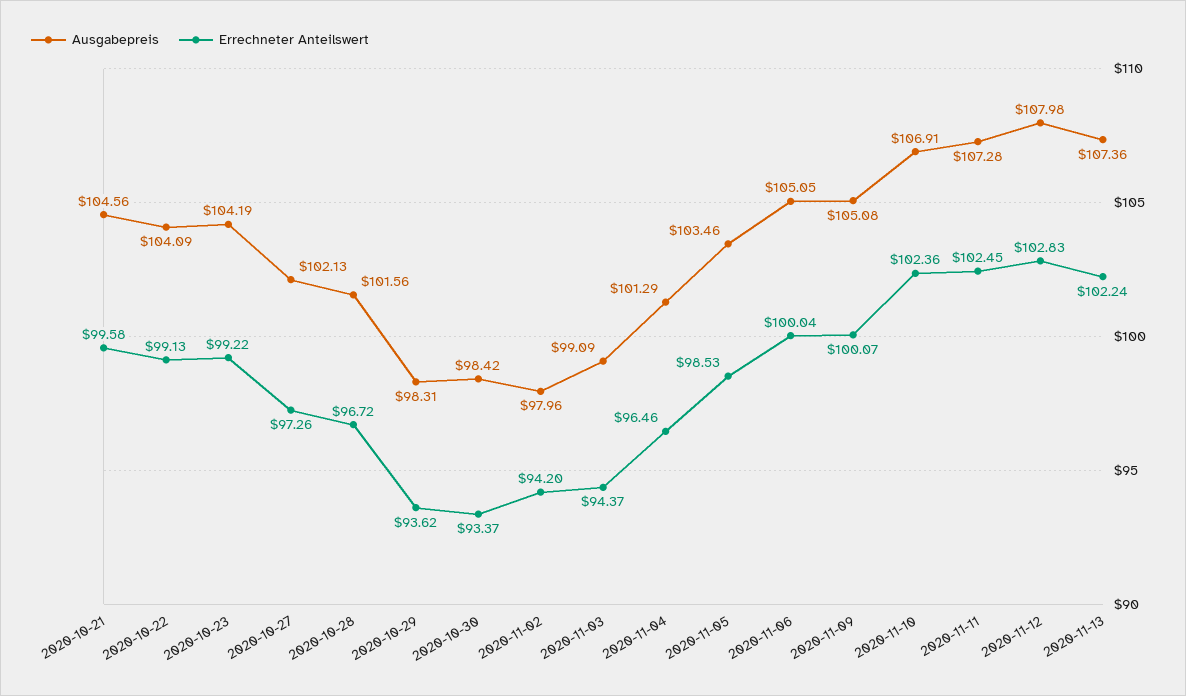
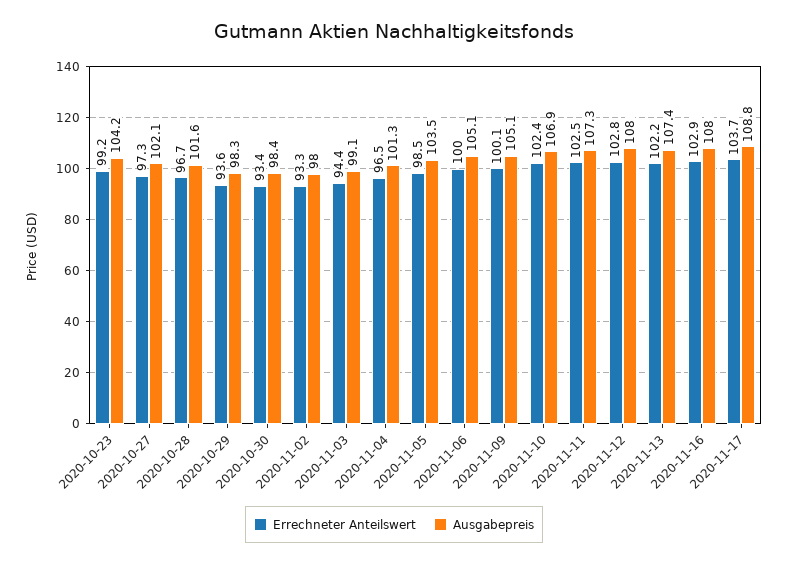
Ausgabepreis, 2020-10-21: 104.56 -> none
Errechneter Anteilswert, 2020-10-21: 99.58 -> none
Ausgabepreis, 2020-10-22: 104.09 -> none
Errechneter Anteilswert, 2020-10-22: 99.13 -> none
Errechneter Anteilswert, 2020-11-02: 94.2 -> 93.3
Errechneter Anteilswert, 2020-11-16: none -> 102.9
Ausgabepreis, 2020-11-16: none -> 108
Errechneter Anteilswert, 2020-11-17: none -> 103.7
Ausgabepreis, 2020-11-17: none -> 108.8

